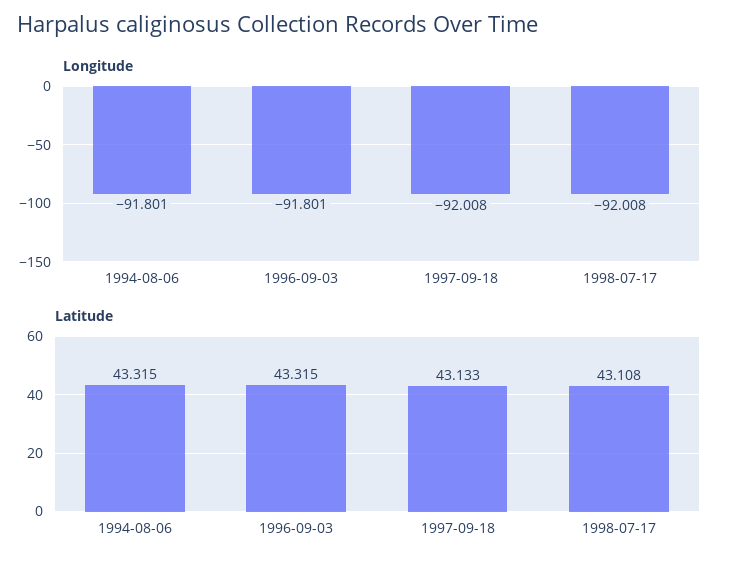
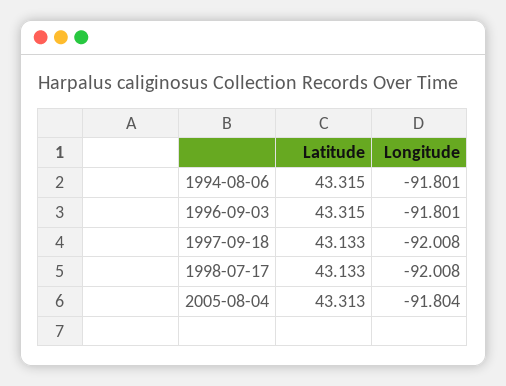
Latitude, 1998-07-17: 43.108 -> 43.133
Latitude, 2005-08-04: none -> 43.313
Longitude, 2005-08-04: none -> -91.804

